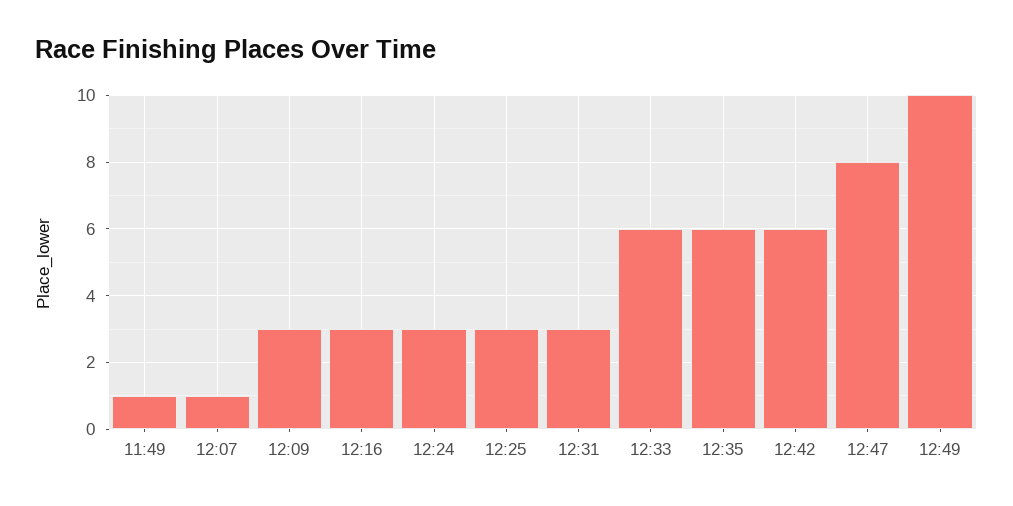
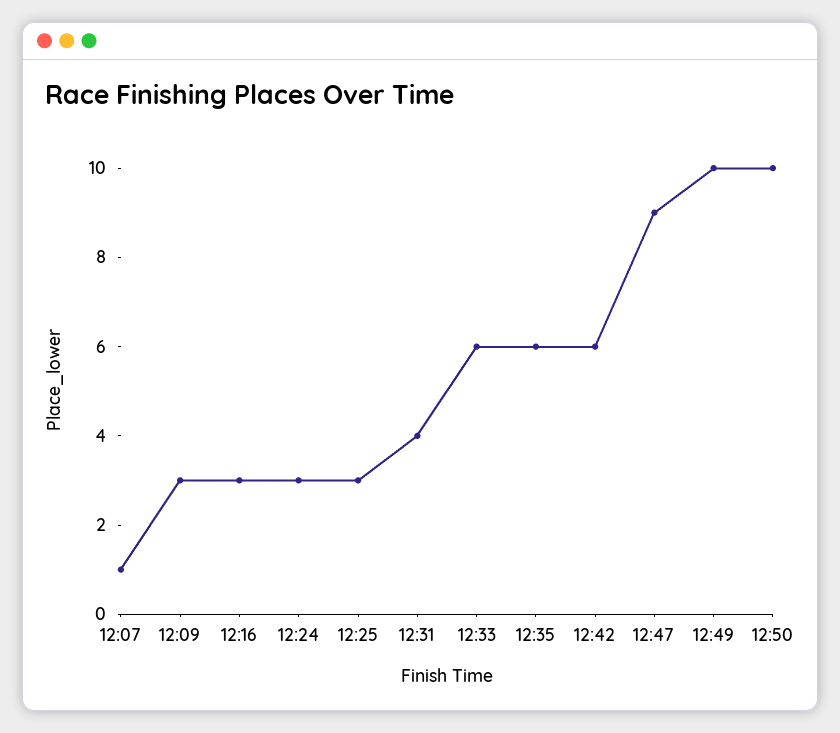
11:49: 1 -> none
12:31: 3 -> 4
12:47: 8 -> 9
12:50: none -> 10

